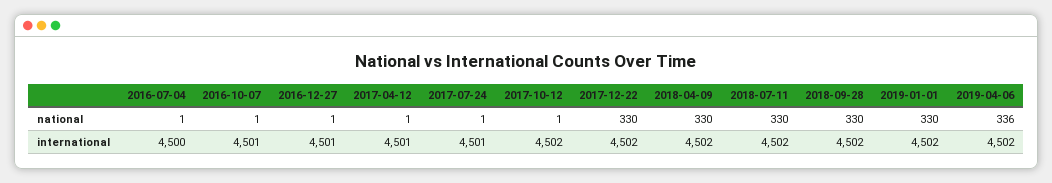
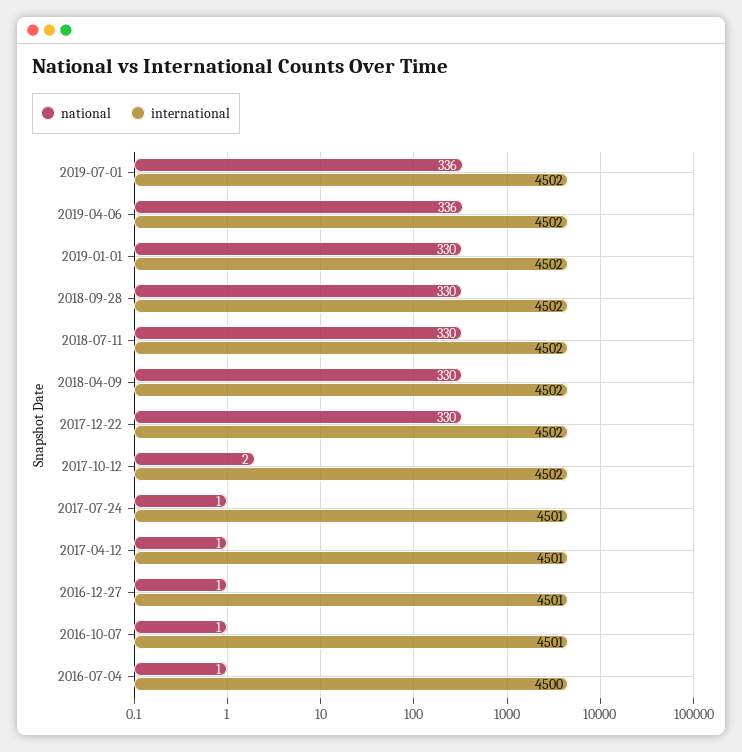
national, 2017-10-12: 1 -> 2
national, 2019-07-01: none -> 336
international, 2019-07-01: none -> 4502

